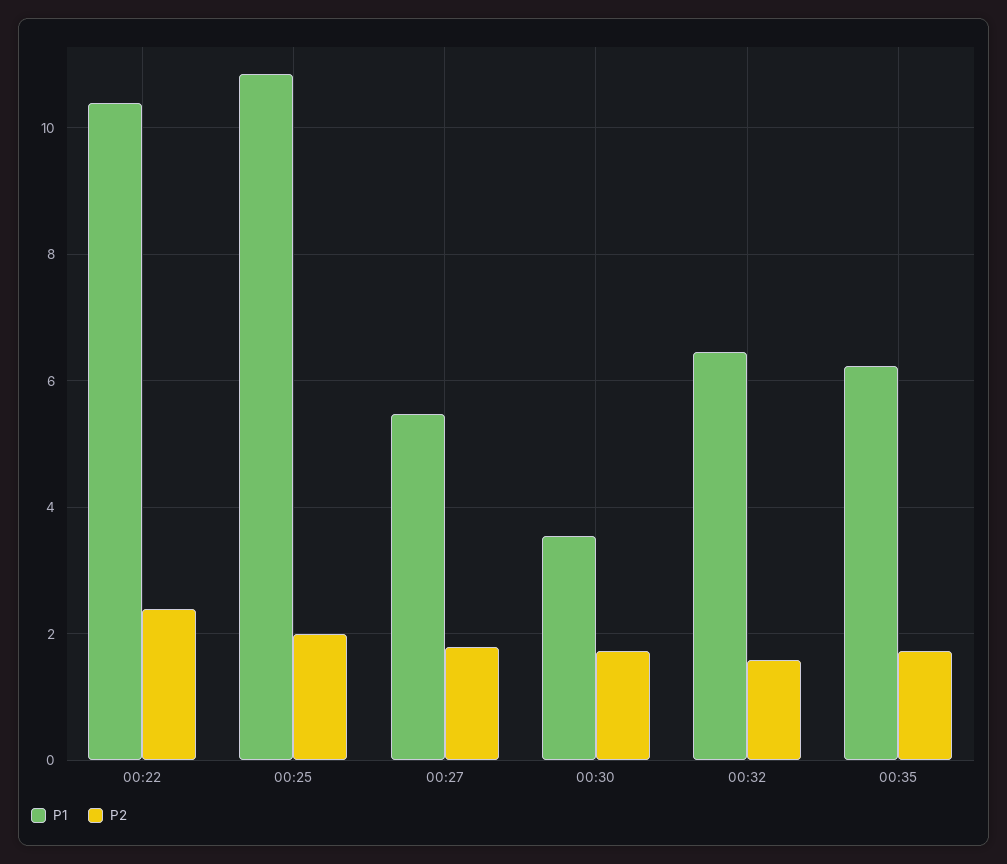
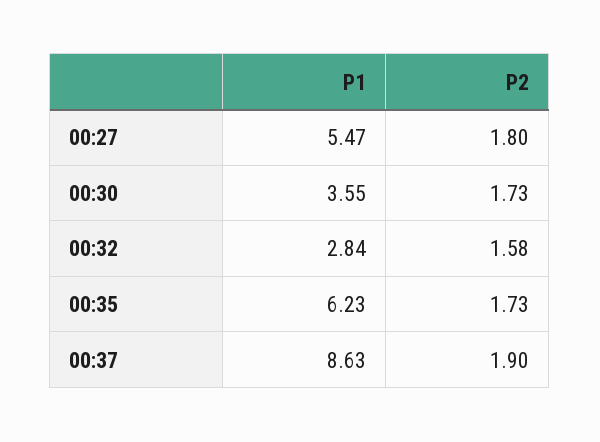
P1, 00:22: 10.4 -> none
P2, 00:22: 2.4 -> none
P1, 00:25: 10.8 -> none
P2, 00:25: 2 -> none
P1, 00:32: 6.4 -> 2.84
P1, 00:37: none -> 8.63
P2, 00:37: none -> 1.9

